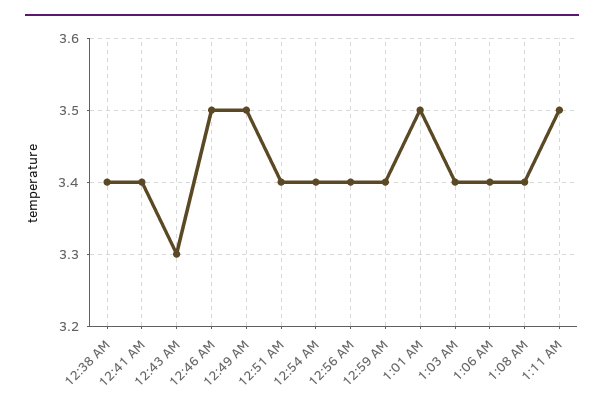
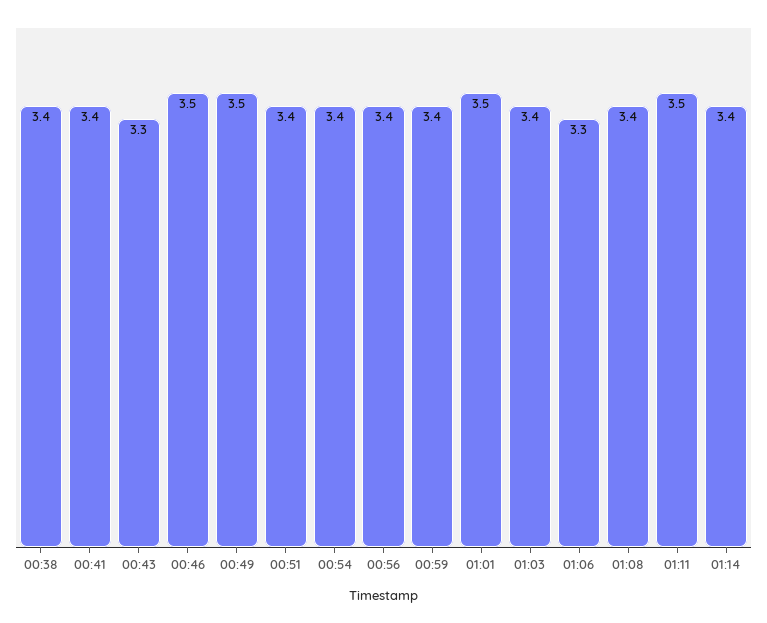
1:06 AM: 3.4 -> 3.3
01:14: none -> 3.4

